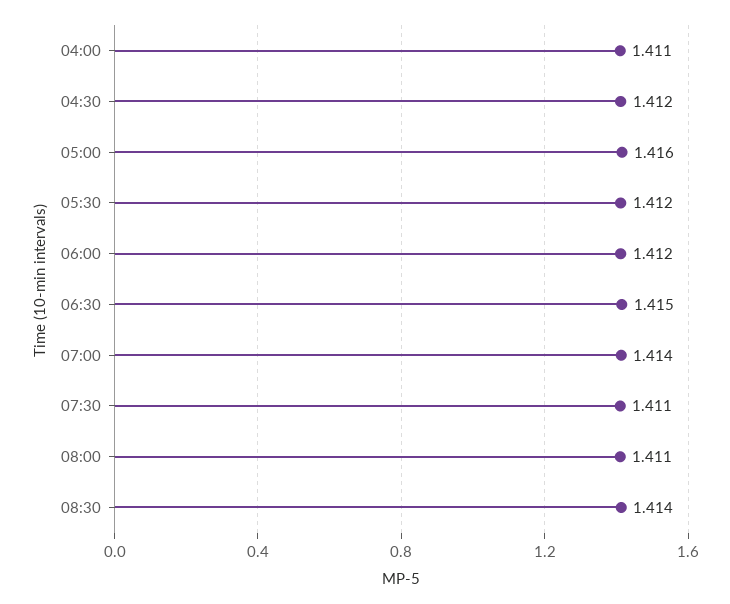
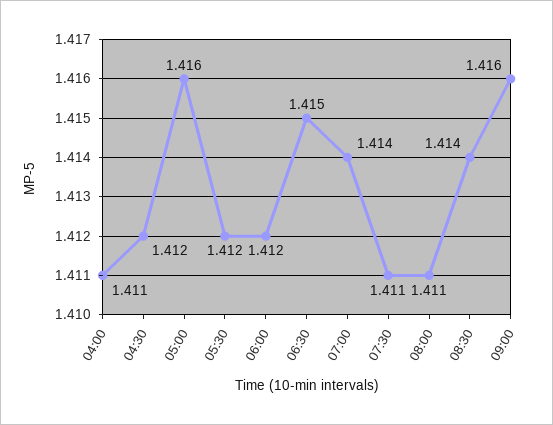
09:00: none -> 1.416

